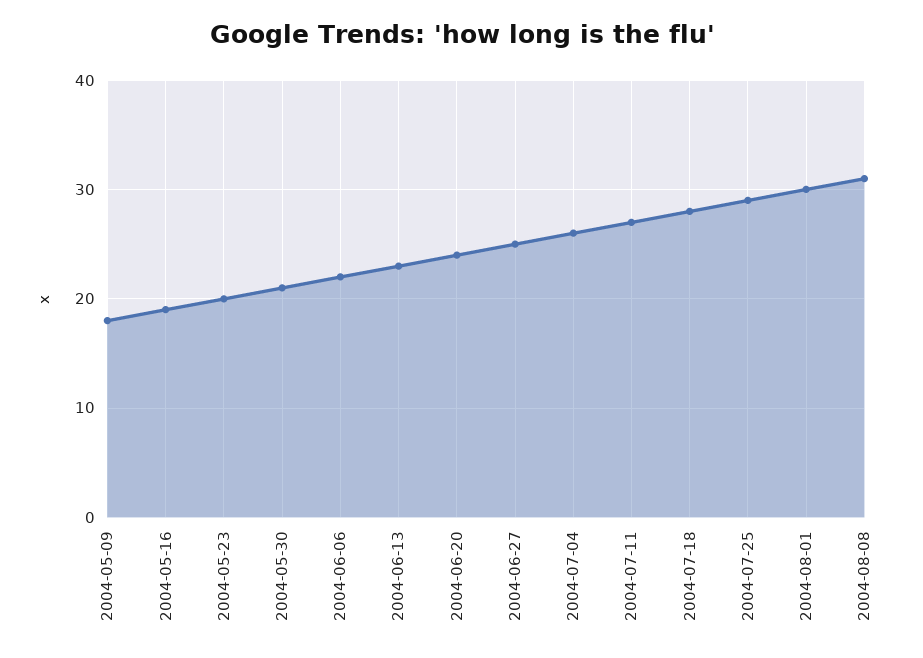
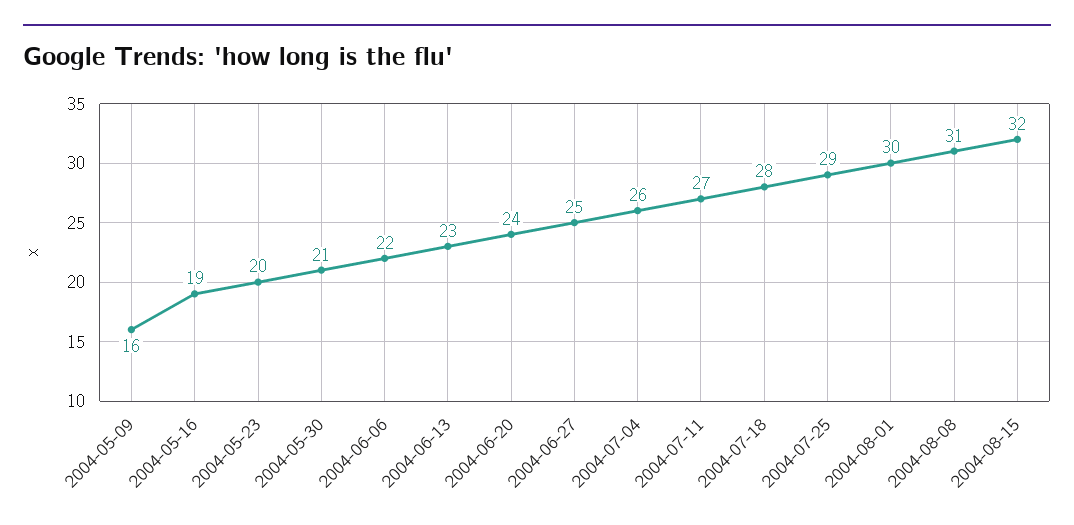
2004-05-09: 18 -> 16
2004-08-15: none -> 32

